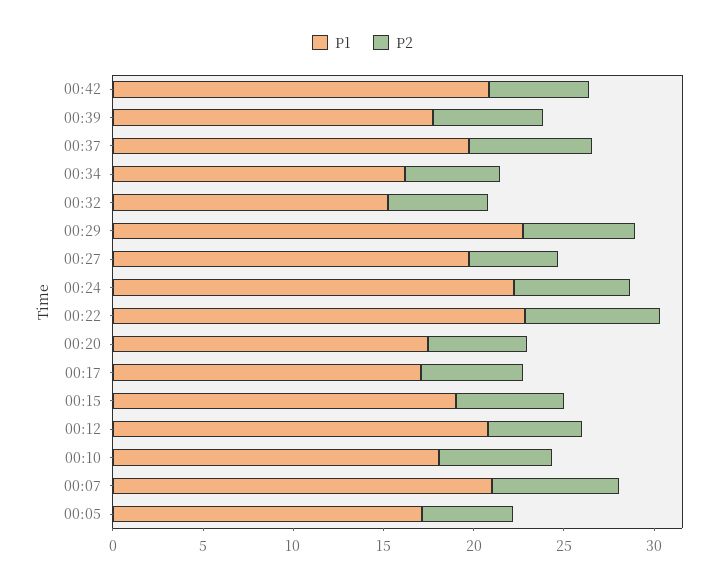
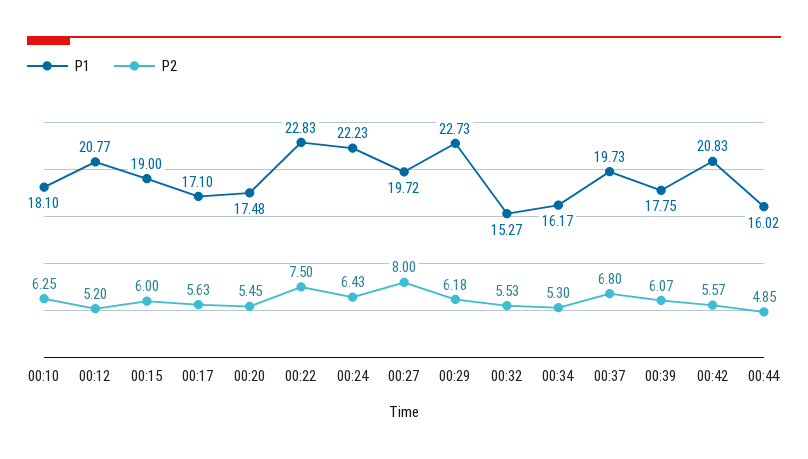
P2, 00:27: 5 -> 8
P1, 00:07: 21 -> none
P2, 00:07: 7 -> none
P1, 00:05: 17 -> none
P2, 00:05: 5 -> none
P1, 00:44: none -> 16.02
P2, 00:44: none -> 4.85

